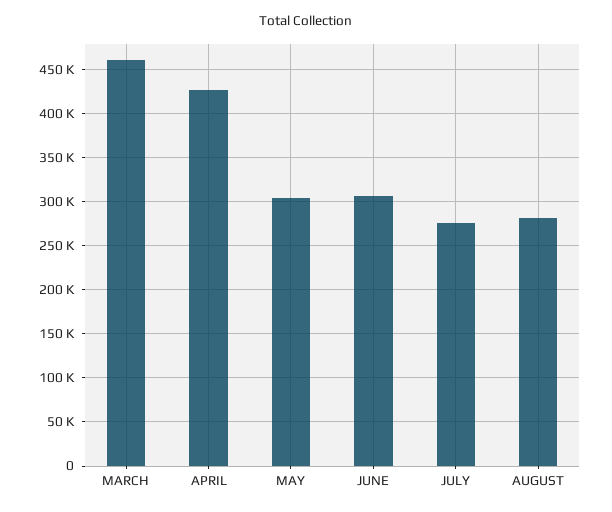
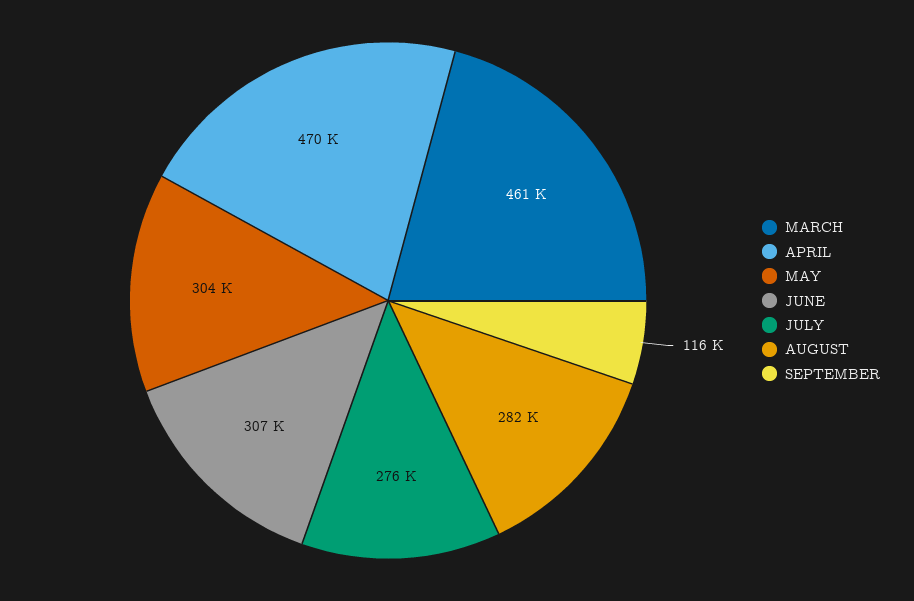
APRIL: 430000 -> 470000
SEPTEMBER: none -> 116000

